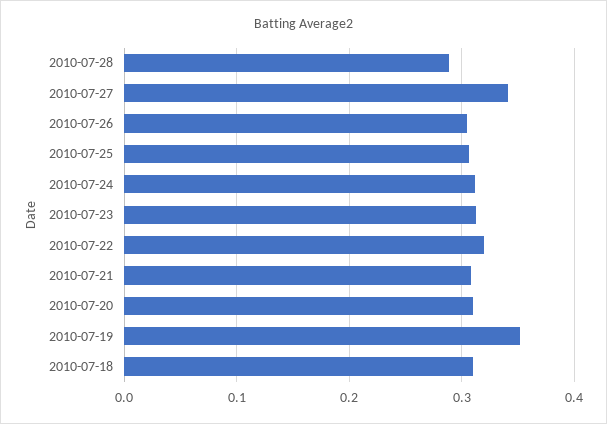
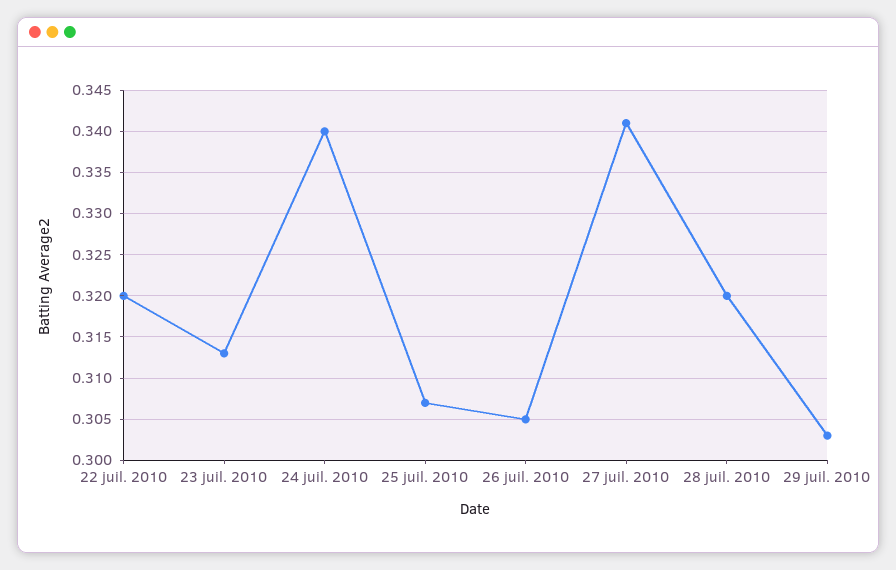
2010-07-28: 0.29 -> 0.32
2010-07-24: 0.31 -> 0.34
2010-07-21: 0.31 -> none
2010-07-20: 0.31 -> none
2010-07-19: 0.35 -> none
2010-07-18: 0.31 -> none
29 juil. 2010: none -> 0.303

